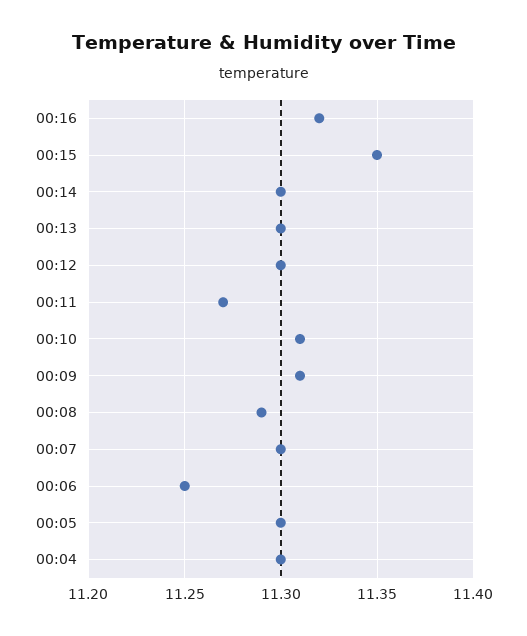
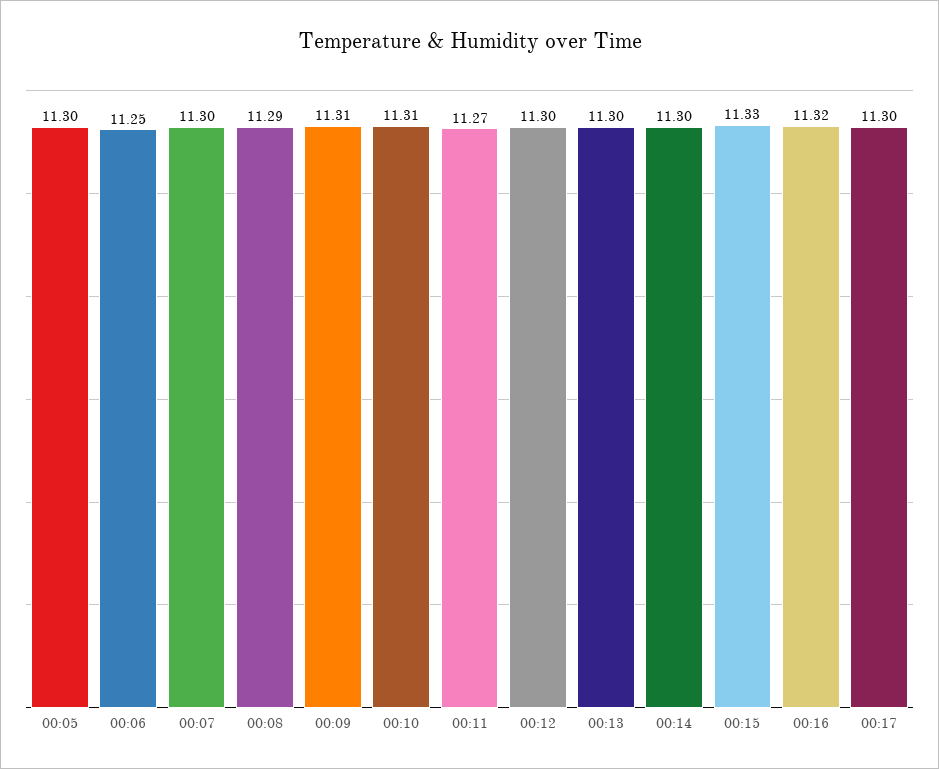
00:15: 11.35 -> 11.33
00:04: 11.3 -> none
00:17: none -> 11.3

